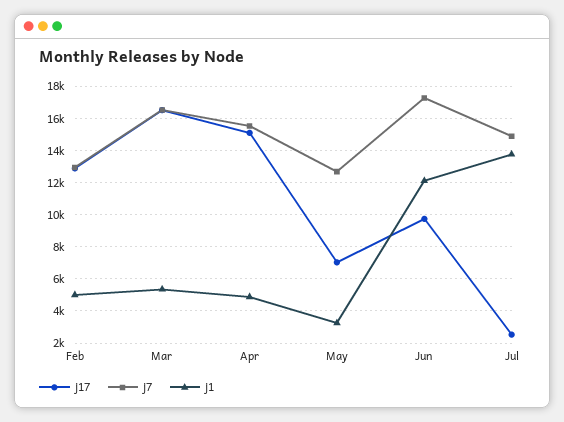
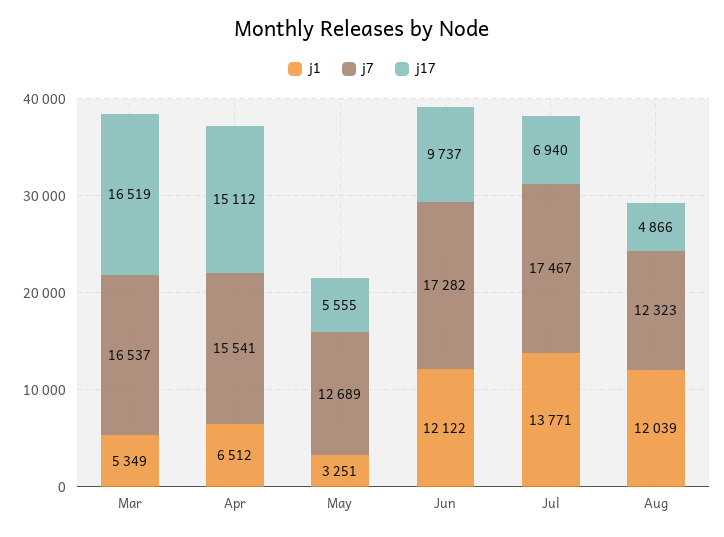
j17, Feb: 13000 -> none
j7, Feb: 13000 -> none
j1, Feb: 5000 -> none
j1, Apr: 5000 -> 6512
j17, May: 7000 -> 5555
j17, Jul: 2500 -> 6940
j7, Jul: 15000 -> 17467
j1, Aug: none -> 12039
j7, Aug: none -> 12323
j17, Aug: none -> 4866

